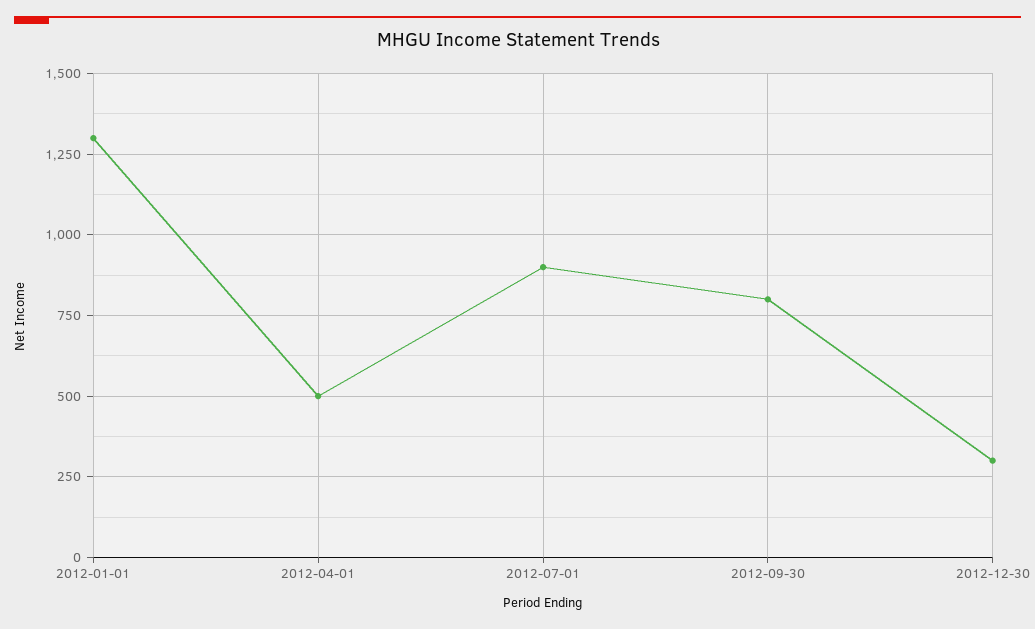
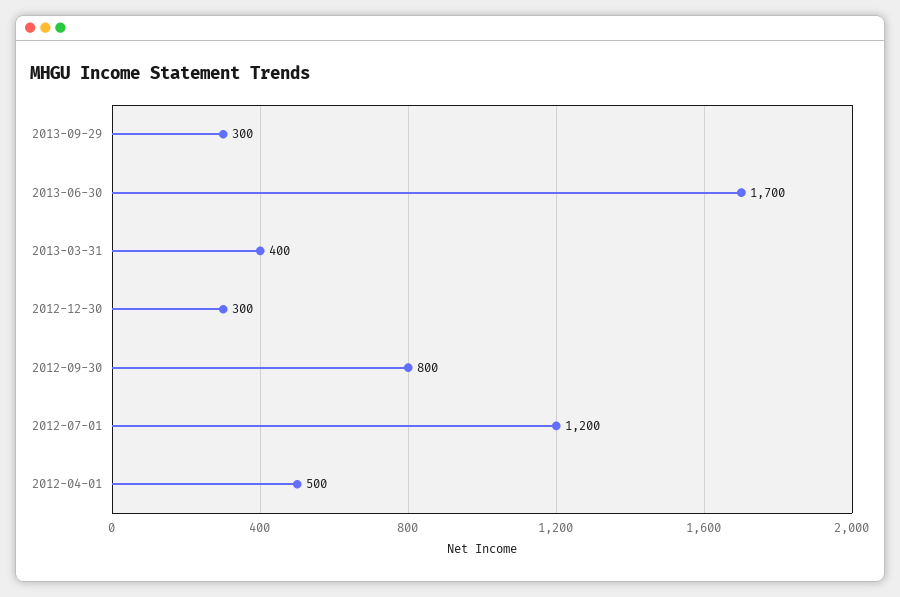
2012-01-01: 1300 -> none
2012-07-01: 900 -> 1200
2013-09-29: none -> 300
2013-06-30: none -> 1700
2013-03-31: none -> 400

